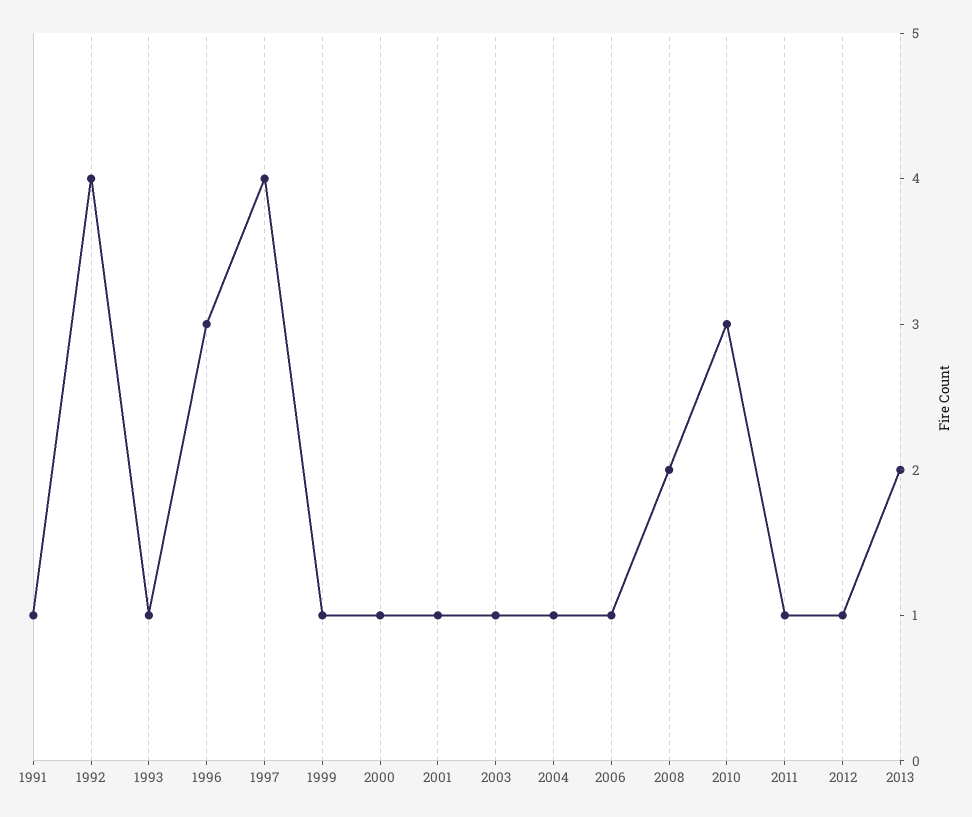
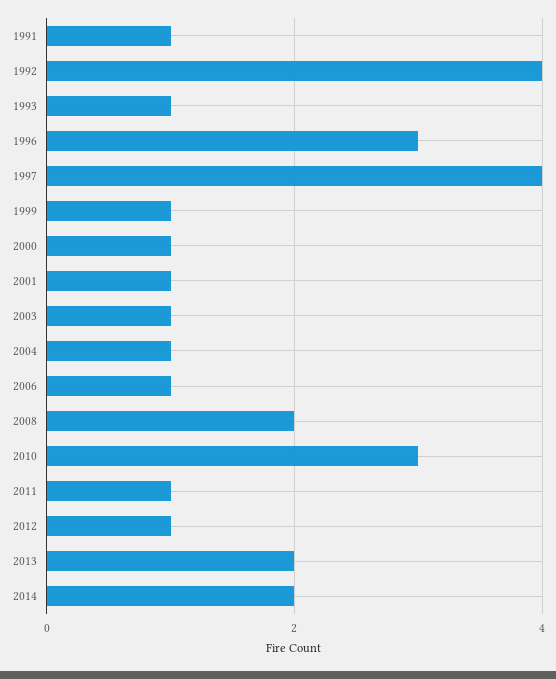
2014: none -> 2

